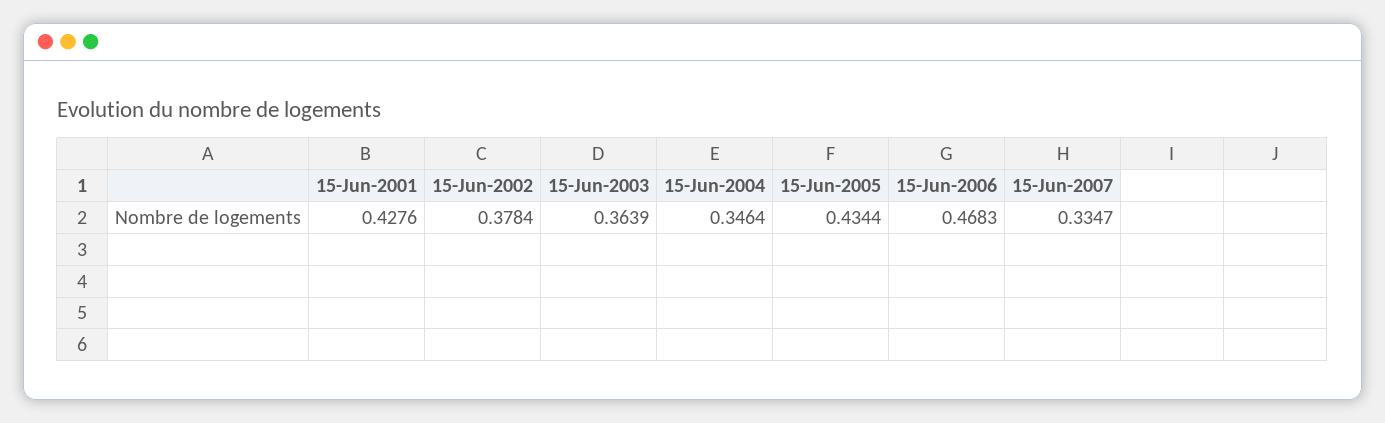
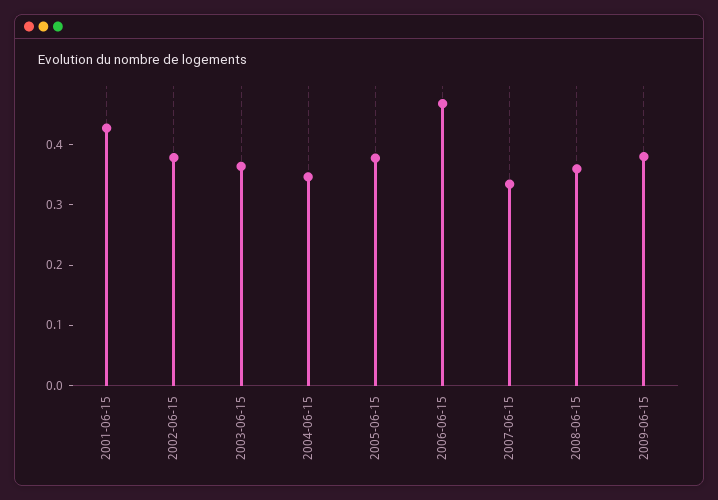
15-Jun-2005: 0.4344 -> 0.38
2008-06-15: none -> 0.36
2009-06-15: none -> 0.38

